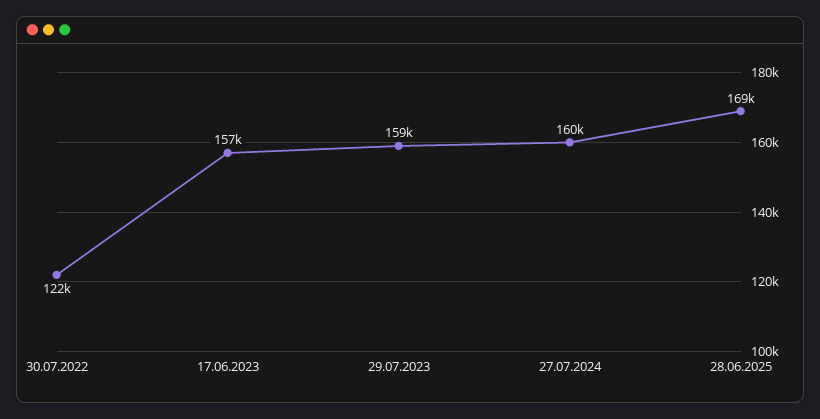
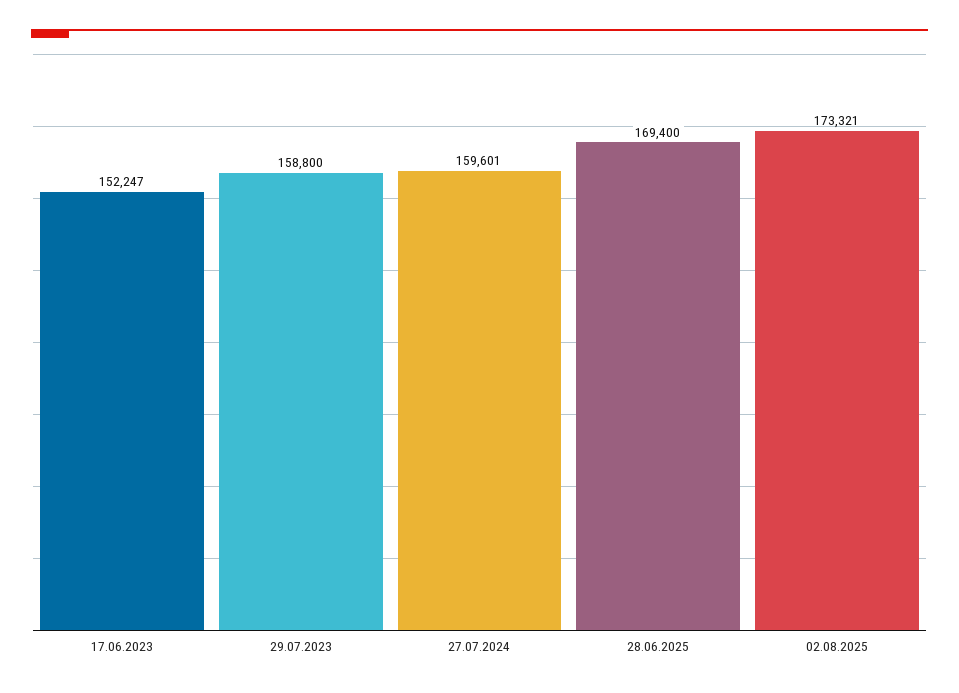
30.07.2022: 122000 -> none
17.06.2023: 157000 -> 152247
02.08.2025: none -> 173321

